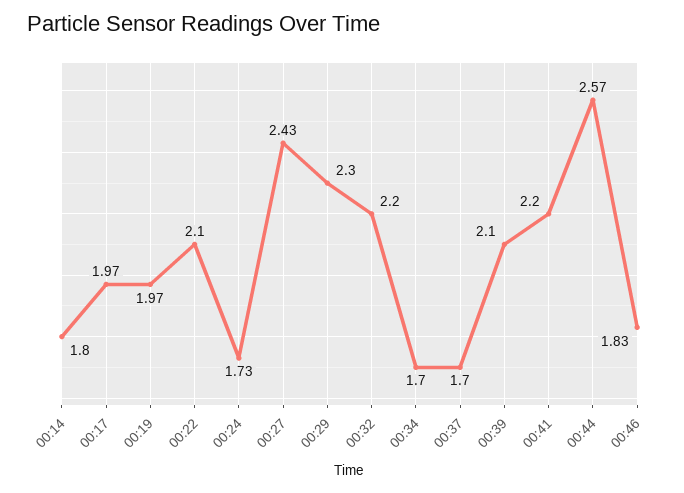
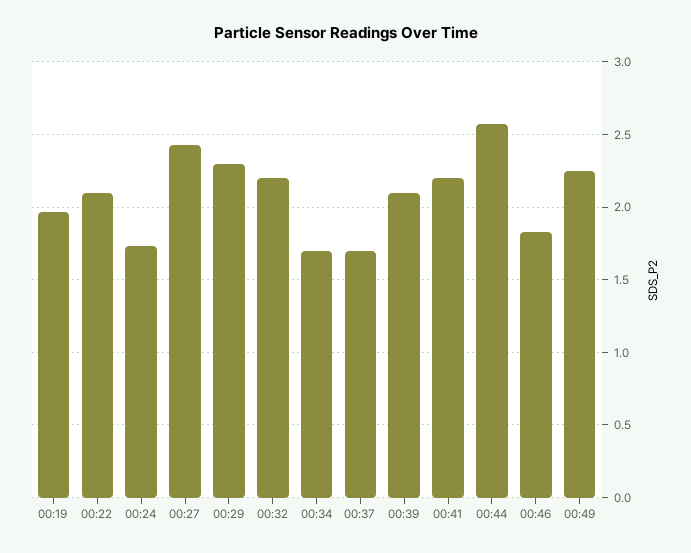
00:14: 1.8 -> none
00:17: 1.97 -> none
00:49: none -> 2.25

